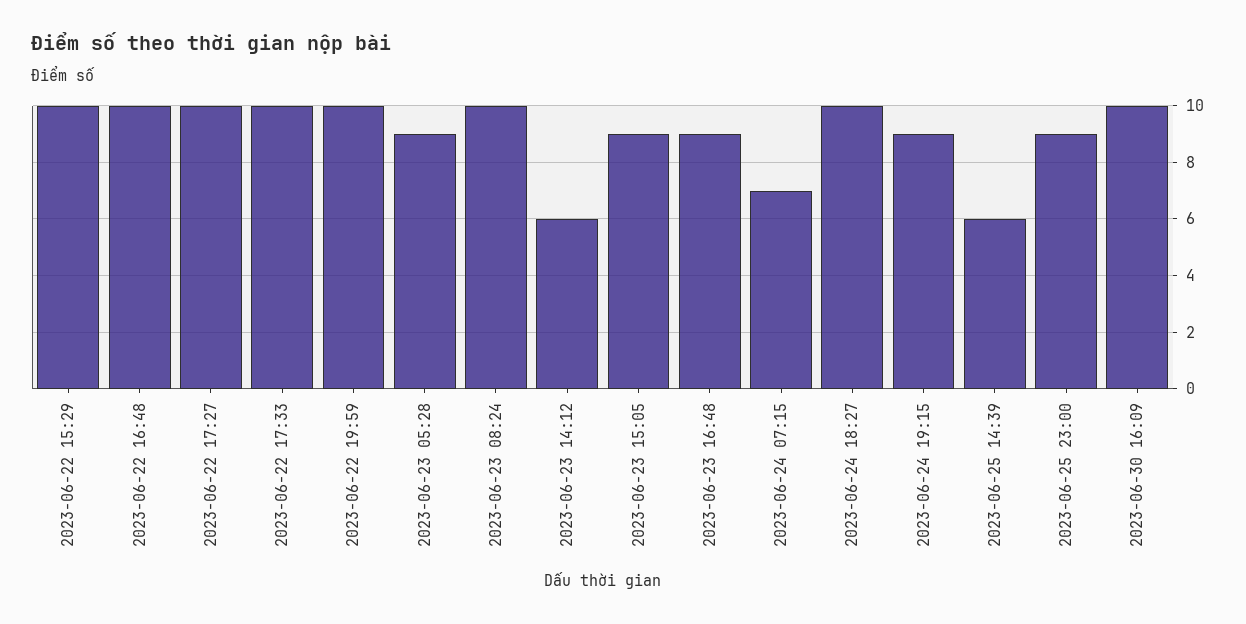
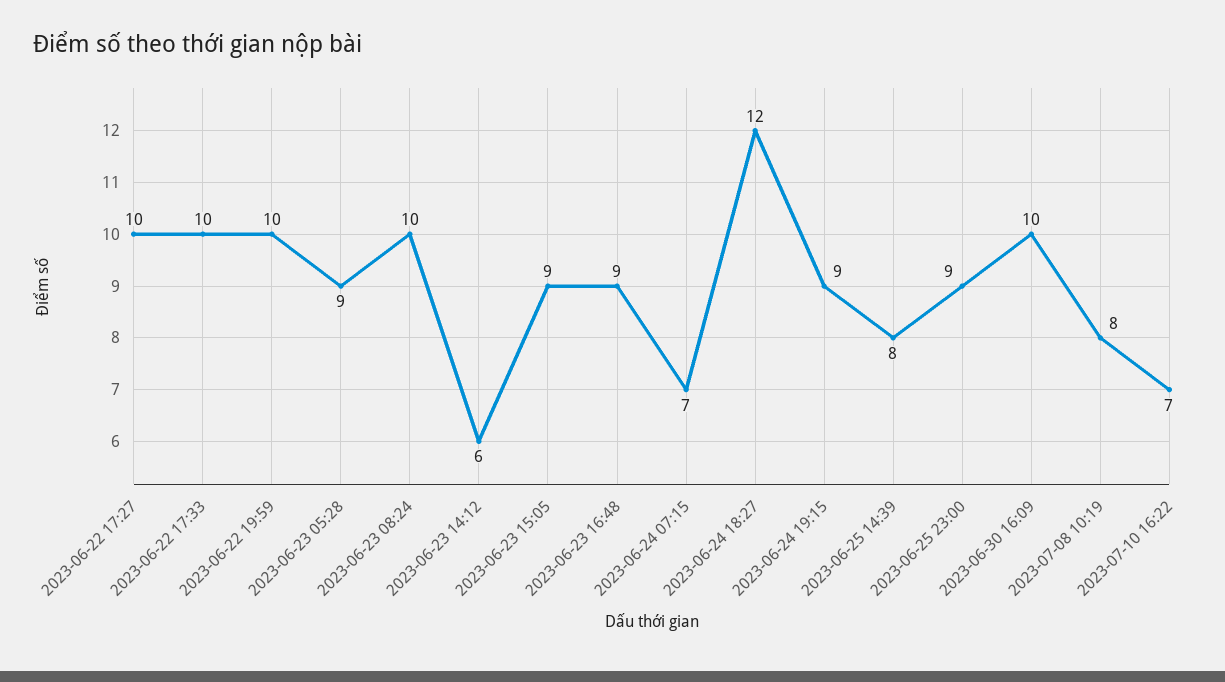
2023-06-22 15:29: 10 -> none
2023-06-22 16:48: 10 -> none
2023-06-24 18:27: 10 -> 12
2023-06-25 14:39: 6 -> 8
2023-07-08 10:19: none -> 8
2023-07-10 16:22: none -> 7

